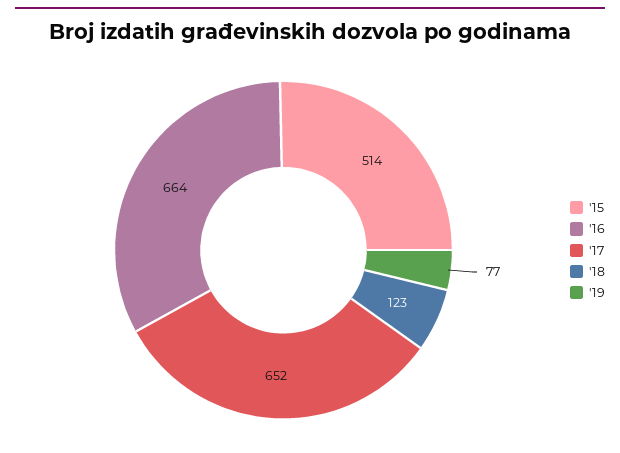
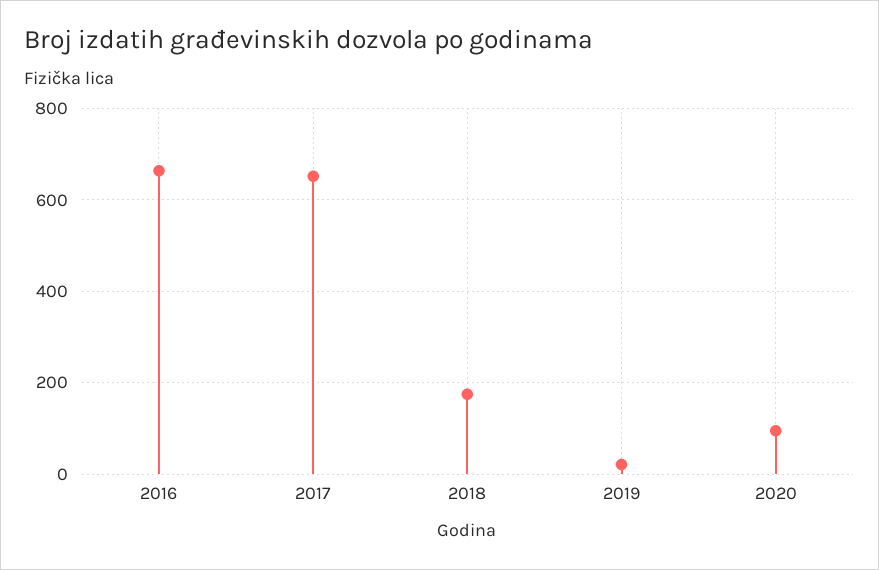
'15: 514 -> none
'18: 123 -> 180
'19: 77 -> 20
2020: none -> 100

